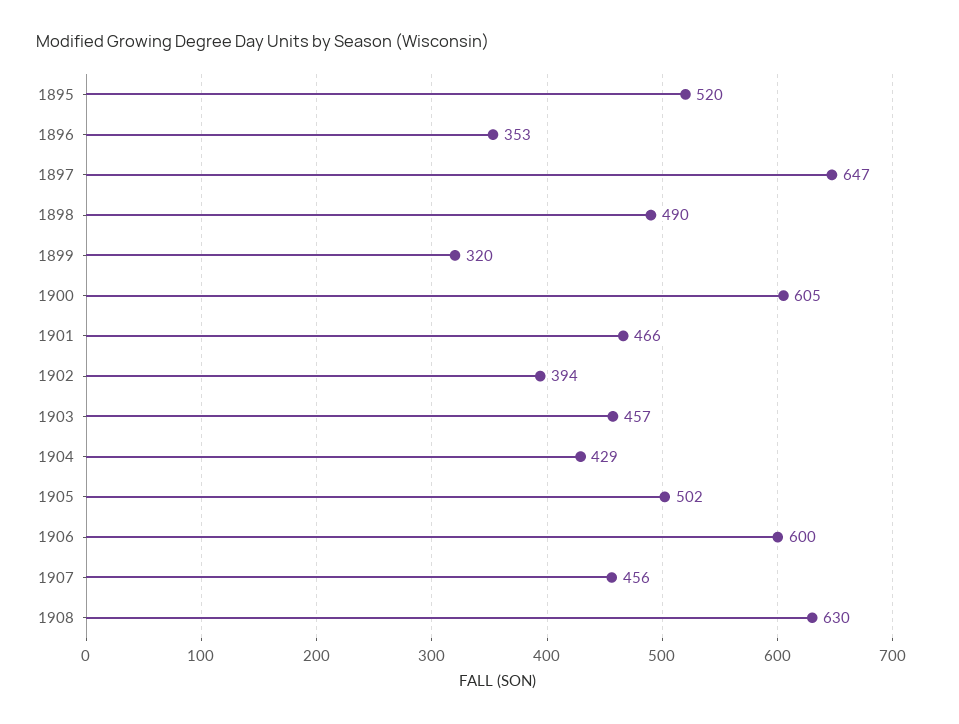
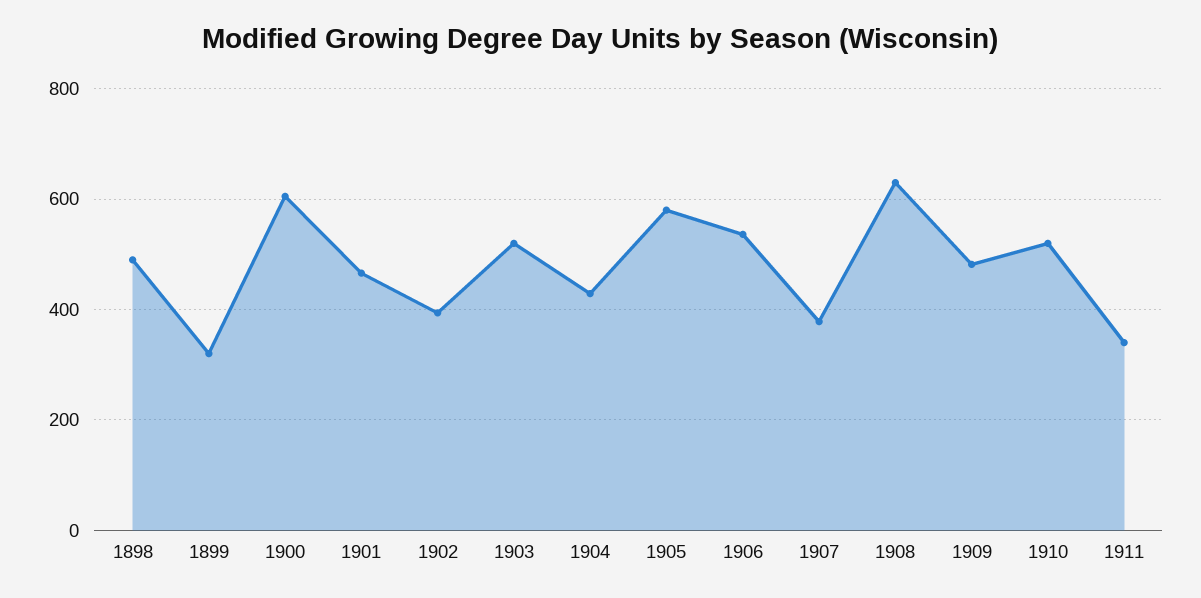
1895: 520 -> none
1896: 353 -> none
1897: 647 -> none
1903: 457 -> 520
1905: 502 -> 580
1906: 600 -> 540
1907: 456 -> 380
1909: none -> 480
1910: none -> 520
1911: none -> 340

